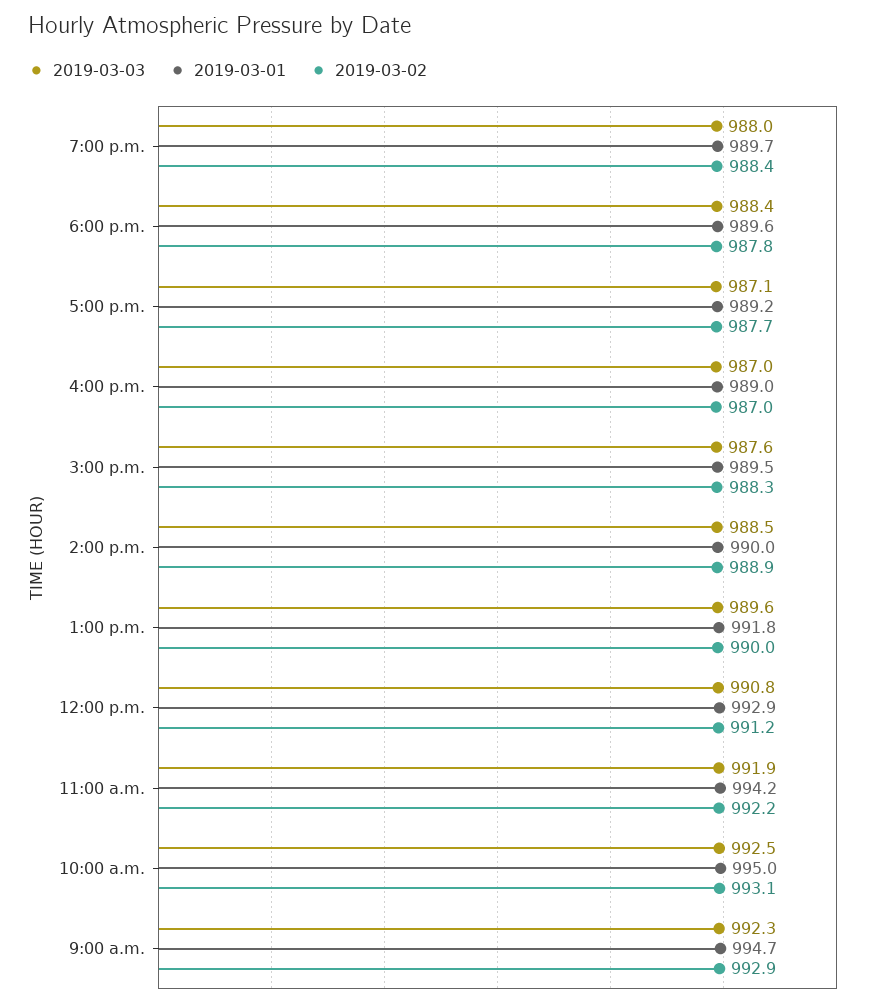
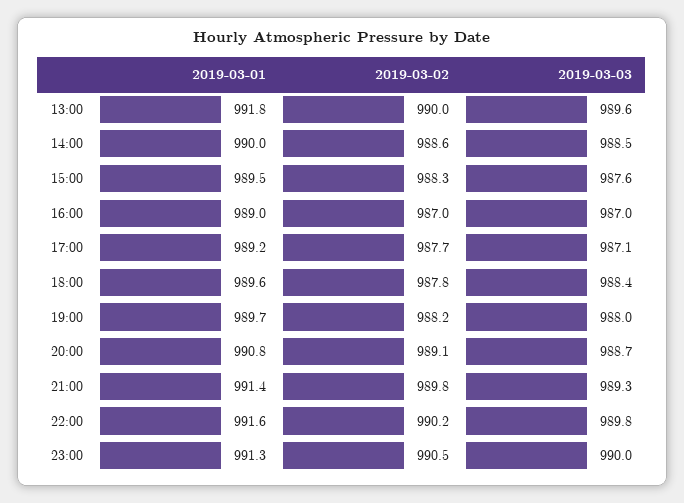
2019-03-02, 7:00 p.m.: 988.4 -> 988.2
2019-03-02, 2:00 p.m.: 988.9 -> 988.6
2019-03-03, 12:00 p.m.: 990.8 -> none
2019-03-01, 12:00 p.m.: 992.9 -> none
2019-03-02, 12:00 p.m.: 991.2 -> none
2019-03-03, 11:00 a.m.: 991.9 -> none
2019-03-01, 11:00 a.m.: 994.2 -> none
2019-03-02, 11:00 a.m.: 992.2 -> none
2019-03-03, 10:00 a.m.: 992.5 -> none
2019-03-01, 10:00 a.m.: 995 -> none
2019-03-02, 10:00 a.m.: 993.1 -> none
2019-03-03, 9:00 a.m.: 992.3 -> none
2019-03-01, 9:00 a.m.: 994.7 -> none
2019-03-02, 9:00 a.m.: 992.9 -> none
2019-03-01, 20:00: none -> 990.8
2019-03-02, 20:00: none -> 989.1
2019-03-03, 20:00: none -> 988.7
2019-03-01, 21:00: none -> 991.4
2019-03-02, 21:00: none -> 989.8
2019-03-03, 21:00: none -> 989.3
2019-03-01, 22:00: none -> 991.6
2019-03-02, 22:00: none -> 990.2
2019-03-03, 22:00: none -> 989.8
2019-03-01, 23:00: none -> 991.3
2019-03-02, 23:00: none -> 990.5
2019-03-03, 23:00: none -> 990

